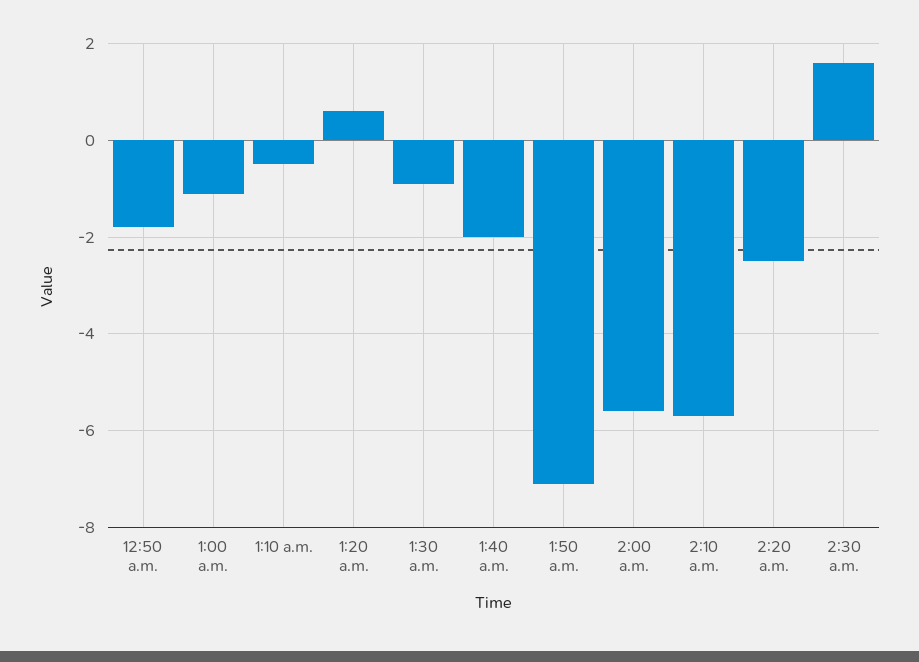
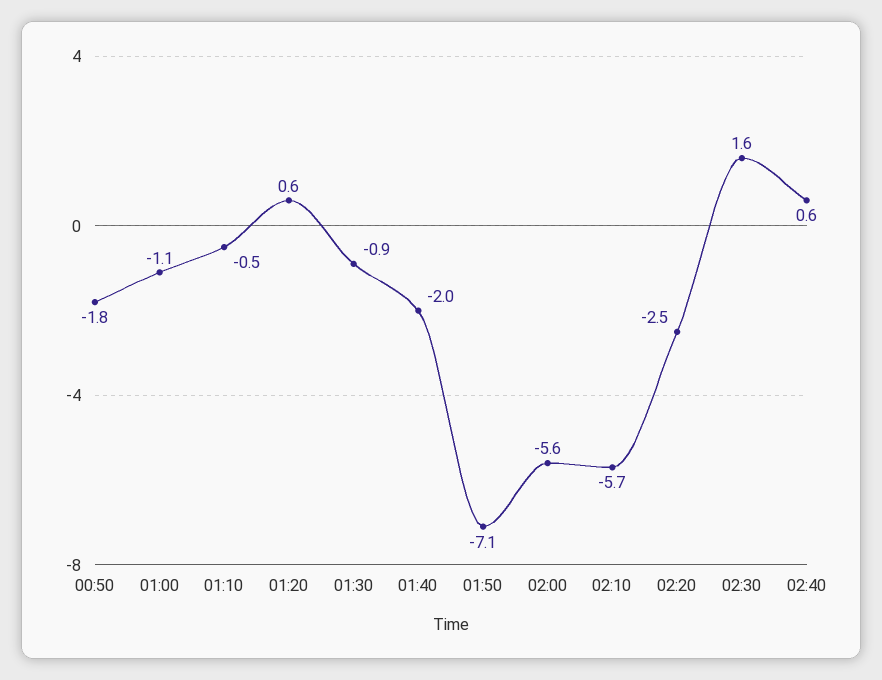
02:40: none -> 0.6

